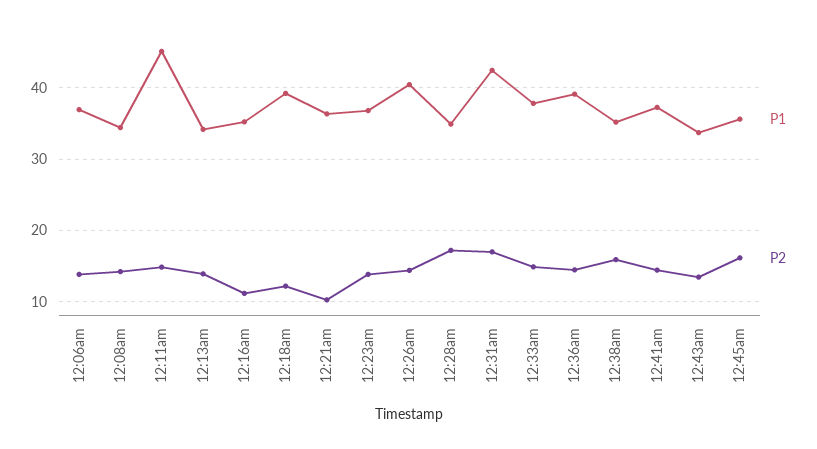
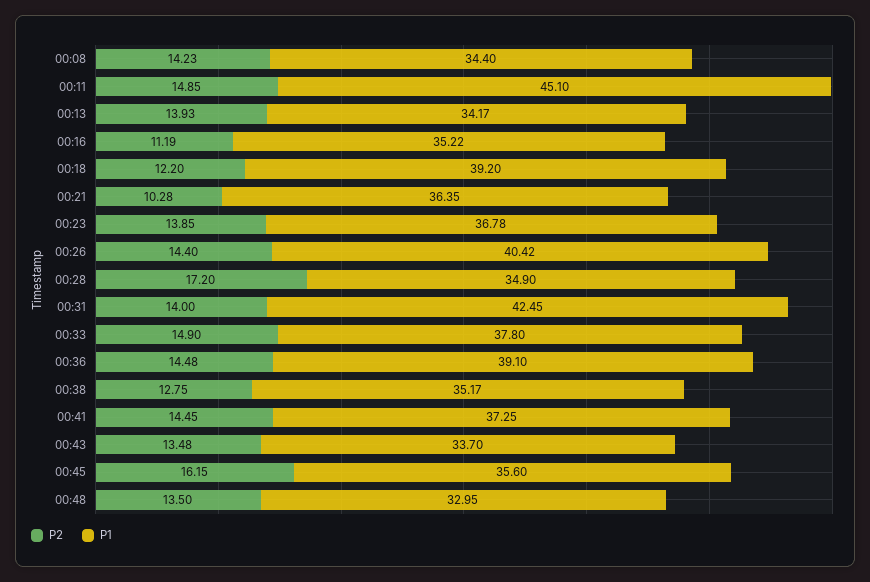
P1, 12:06am: 37 -> none
P2, 12:06am: 14 -> none
P2, 12:31am: 17 -> 14
P2, 12:38am: 16 -> 12.75
P2, 00:48: none -> 13.5
P1, 00:48: none -> 32.95

